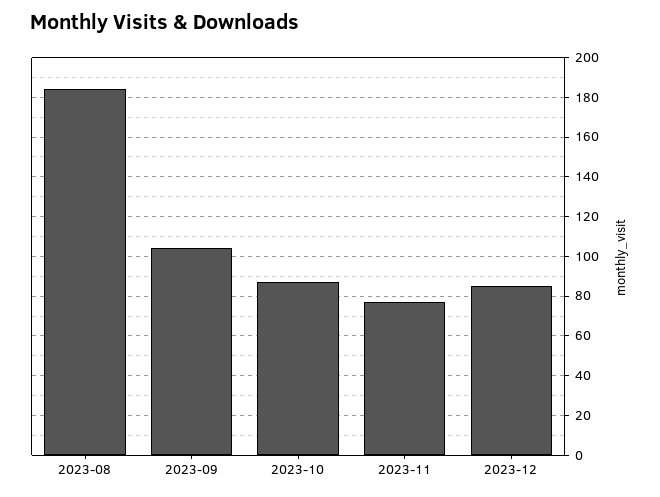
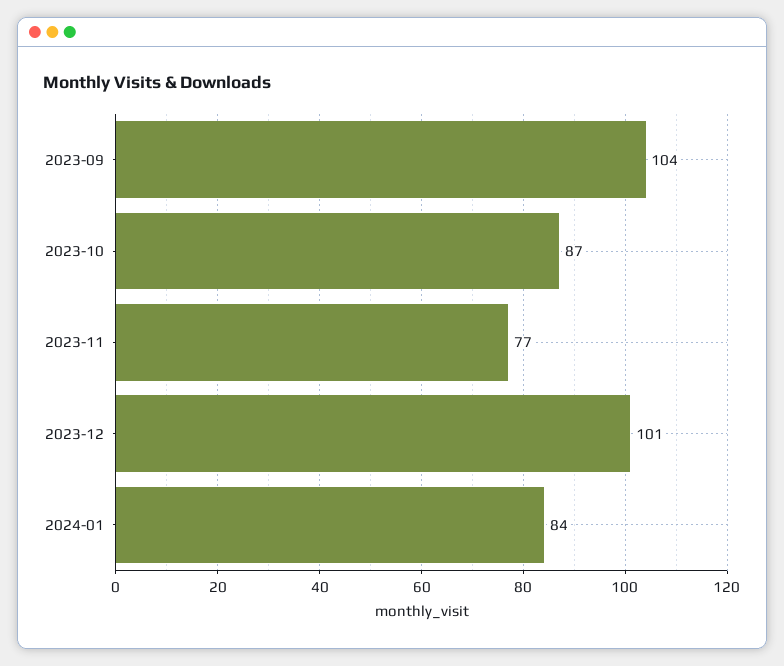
2023-08: 185 -> none
2023-12: 85 -> 101
2024-01: none -> 84

